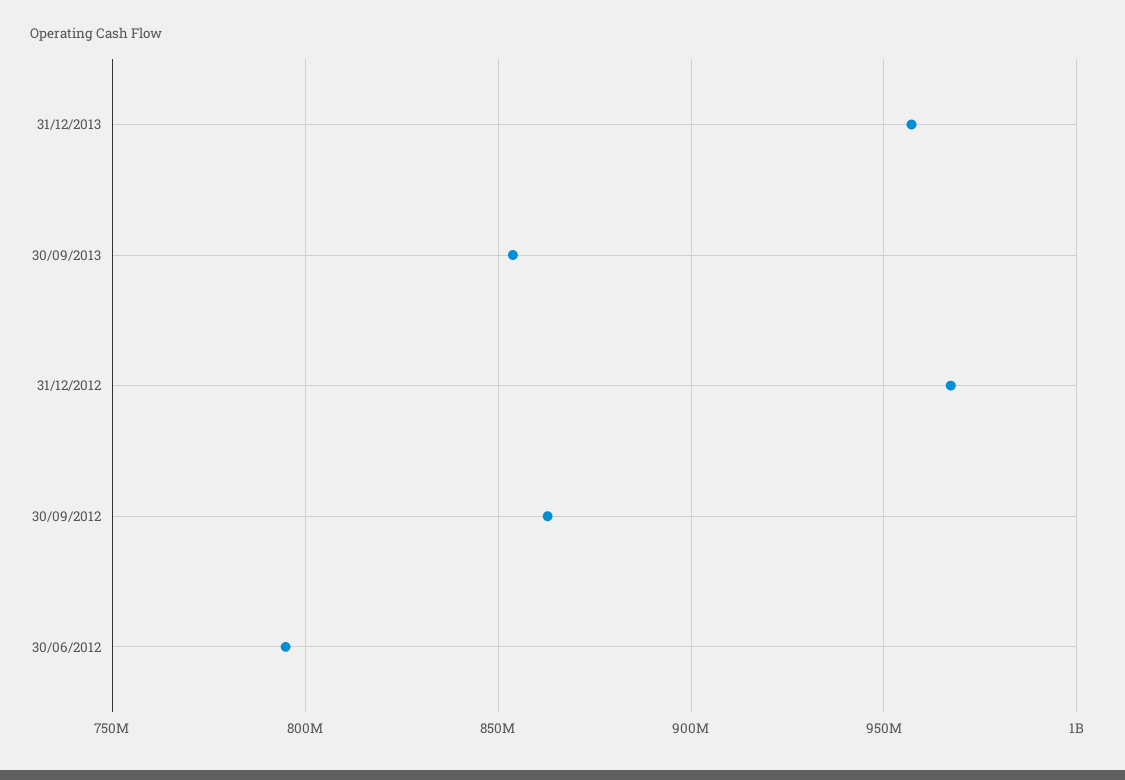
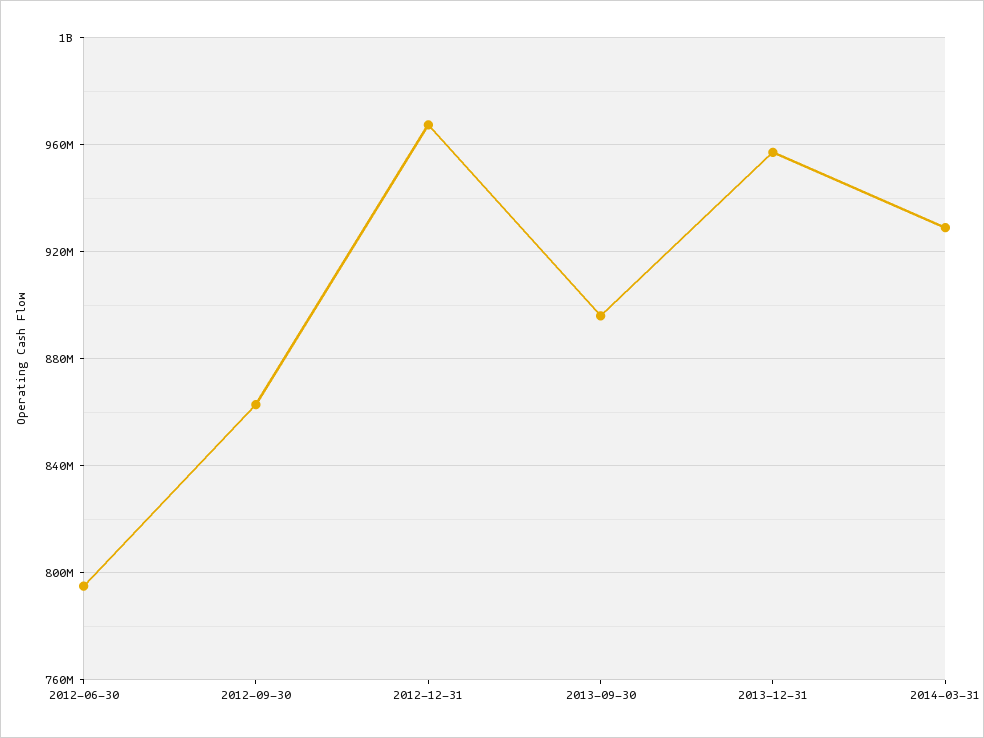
30/09/2013: 855000000 -> 895000000
2014-03-31: none -> 930000000

